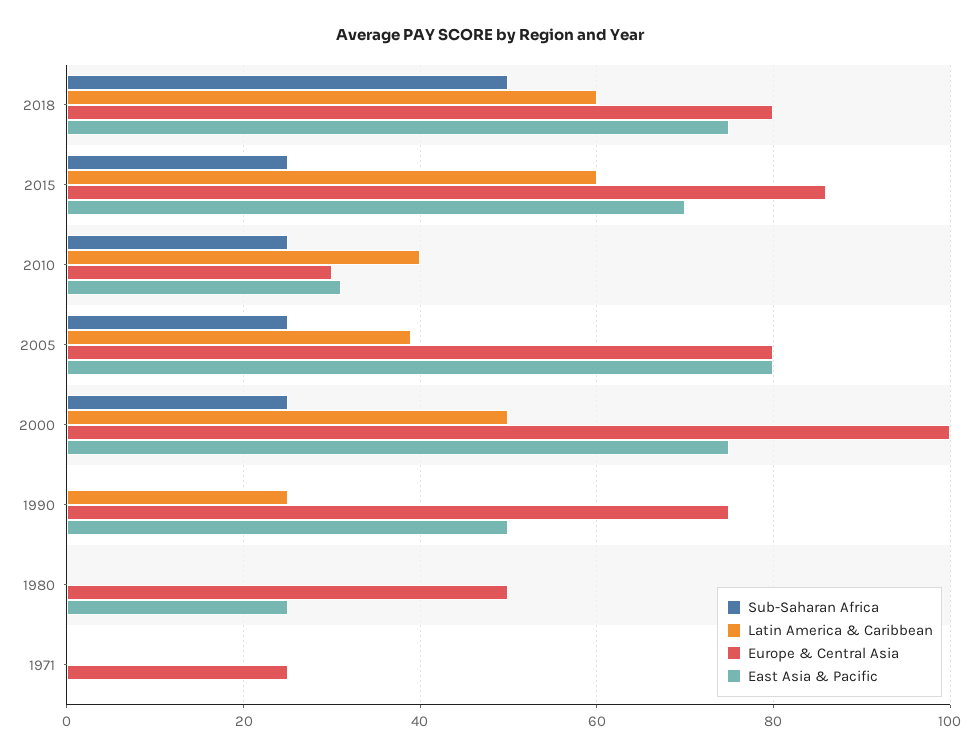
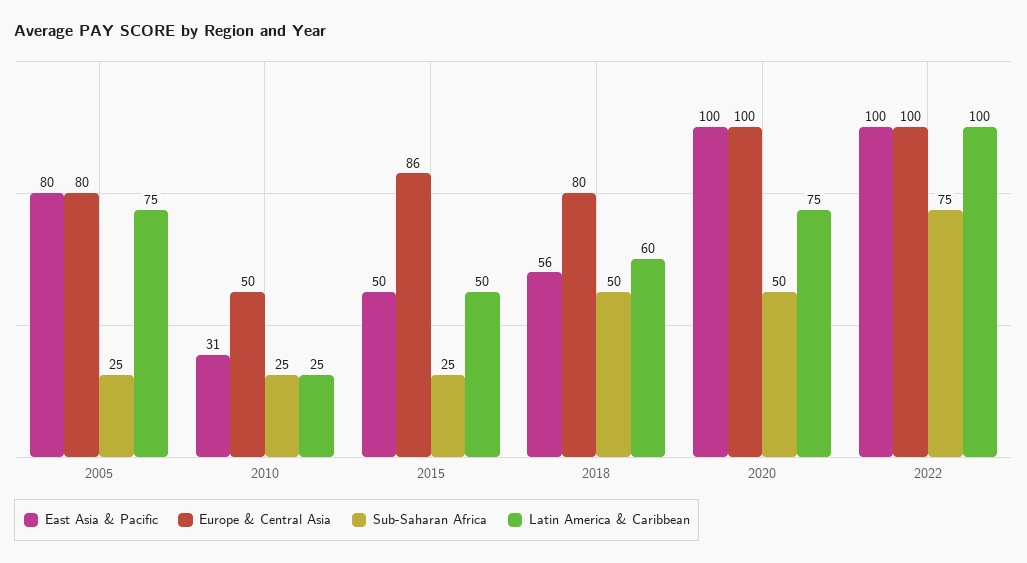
East Asia & Pacific, 2018: 75 -> 56
Latin America & Caribbean, 2015: 60 -> 50
East Asia & Pacific, 2015: 70 -> 50
Latin America & Caribbean, 2010: 40 -> 25
Europe & Central Asia, 2010: 30 -> 50
Latin America & Caribbean, 2005: 40 -> 75
Sub-Saharan Africa, 2000: 25 -> none
Latin America & Caribbean, 2000: 50 -> none
Europe & Central Asia, 2000: 100 -> none
East Asia & Pacific, 2000: 75 -> none
Sub-Saharan Africa, 1990: 0 -> none
Latin America & Caribbean, 1990: 25 -> none
Europe & Central Asia, 1990: 75 -> none
East Asia & Pacific, 1990: 50 -> none
Sub-Saharan Africa, 1980: 0 -> none
Latin America & Caribbean, 1980: 0 -> none
Europe & Central Asia, 1980: 50 -> none
East Asia & Pacific, 1980: 25 -> none
Sub-Saharan Africa, 1971: 0 -> none
Latin America & Caribbean, 1971: 0 -> none
Europe & Central Asia, 1971: 25 -> none
East Asia & Pacific, 1971: 0 -> none
East Asia & Pacific, 2020: none -> 100
Europe & Central Asia, 2020: none -> 100
Sub-Saharan Africa, 2020: none -> 50
Latin America & Caribbean, 2020: none -> 75
East Asia & Pacific, 2022: none -> 100
Europe & Central Asia, 2022: none -> 100
Sub-Saharan Africa, 2022: none -> 75
Latin America & Caribbean, 2022: none -> 100

